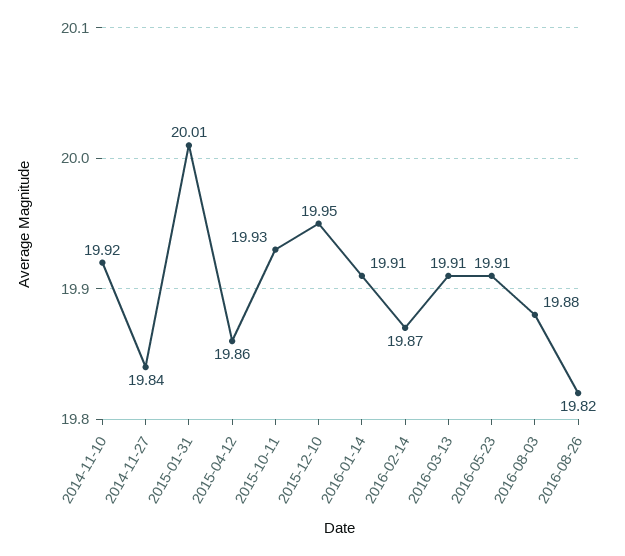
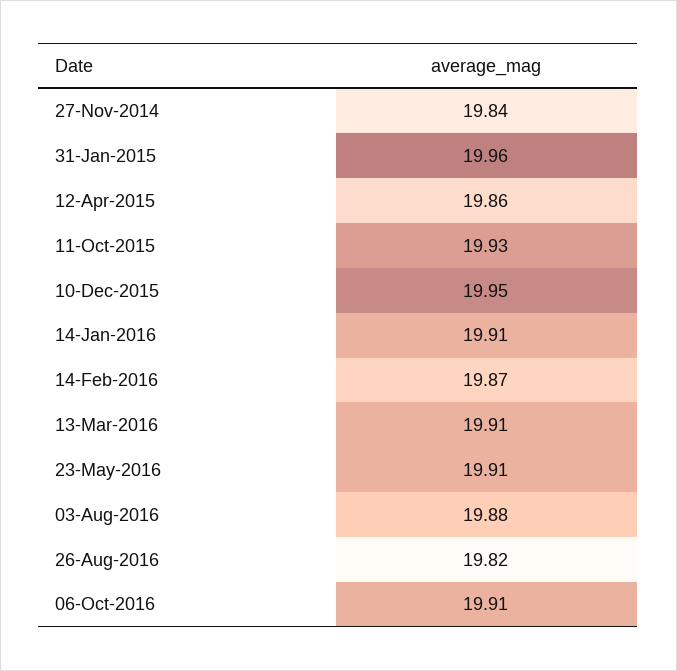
2014-11-10: 19.92 -> none
2015-01-31: 20.01 -> 19.96
06-Oct-2016: none -> 19.91

